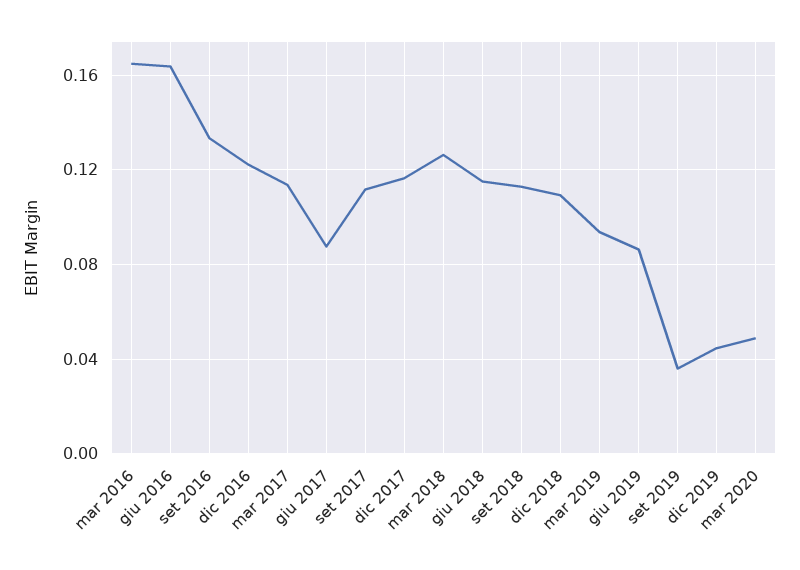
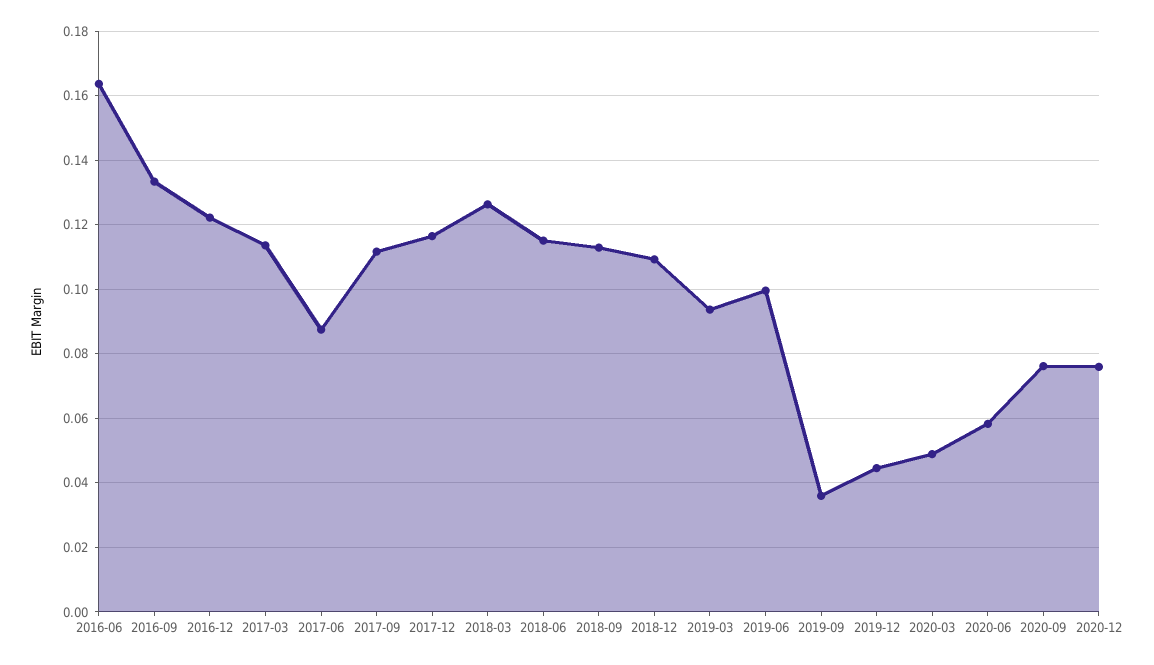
mar 2016: 0.165 -> none
giu 2019: 0.085 -> 0.1
2020-06: none -> 0.058
2020-09: none -> 0.076
2020-12: none -> 0.076

